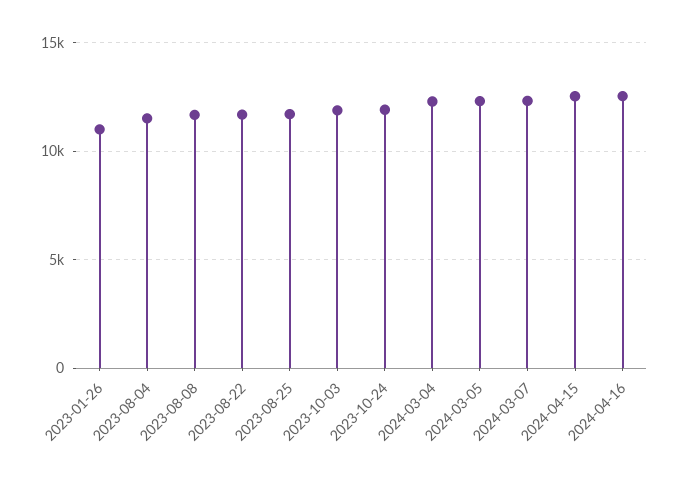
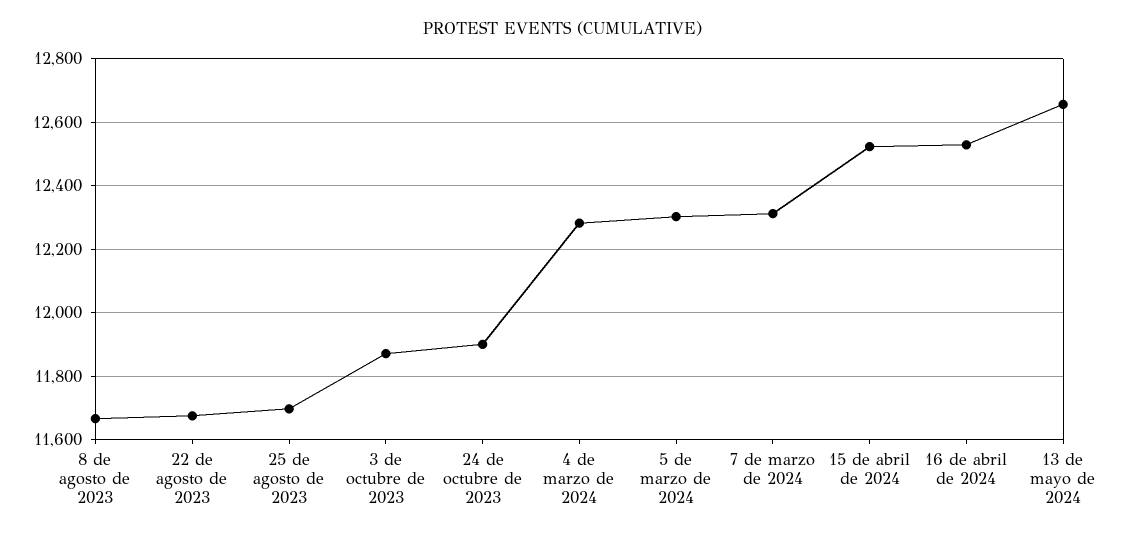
2023-01-26: 11000 -> none
2023-08-04: 11500 -> none
13 de mayo de 2024: none -> 12660

